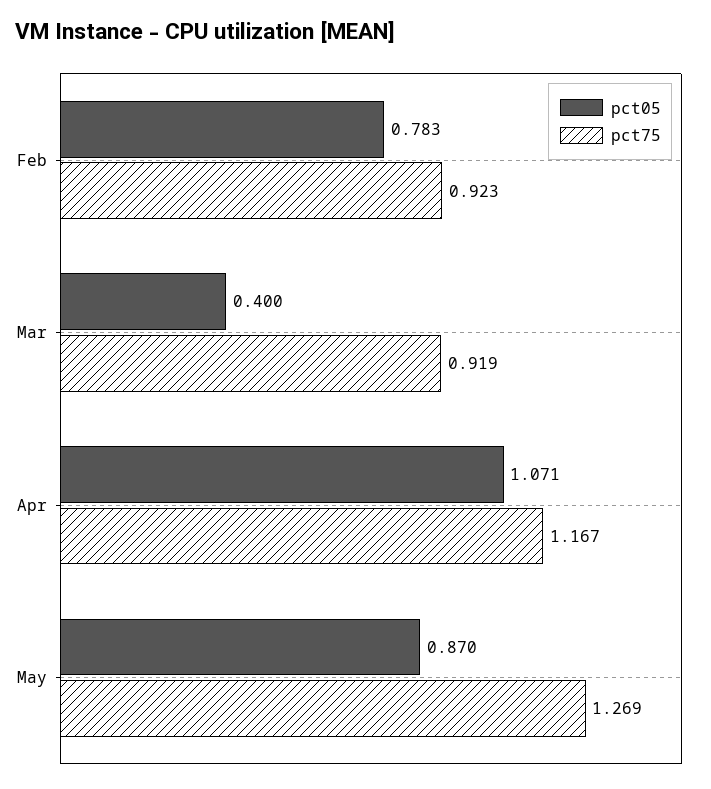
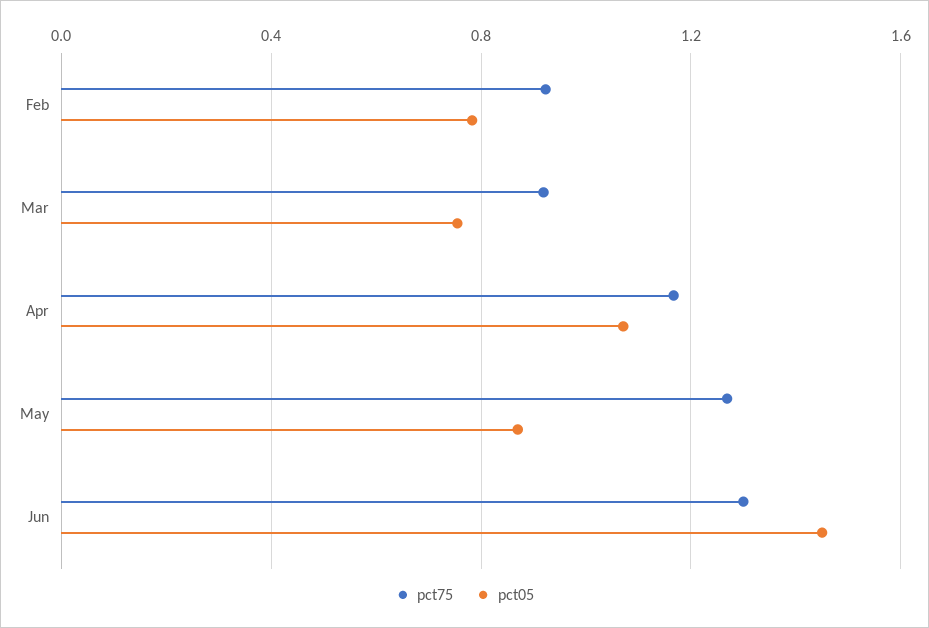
pct05, Mar: 0.4 -> 0.75
pct75, Jun: none -> 1.3
pct05, Jun: none -> 1.45

